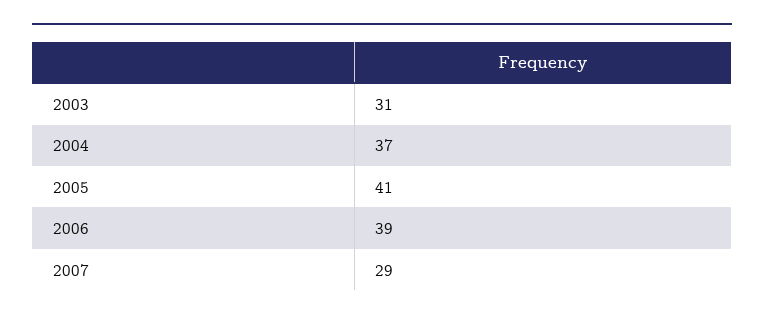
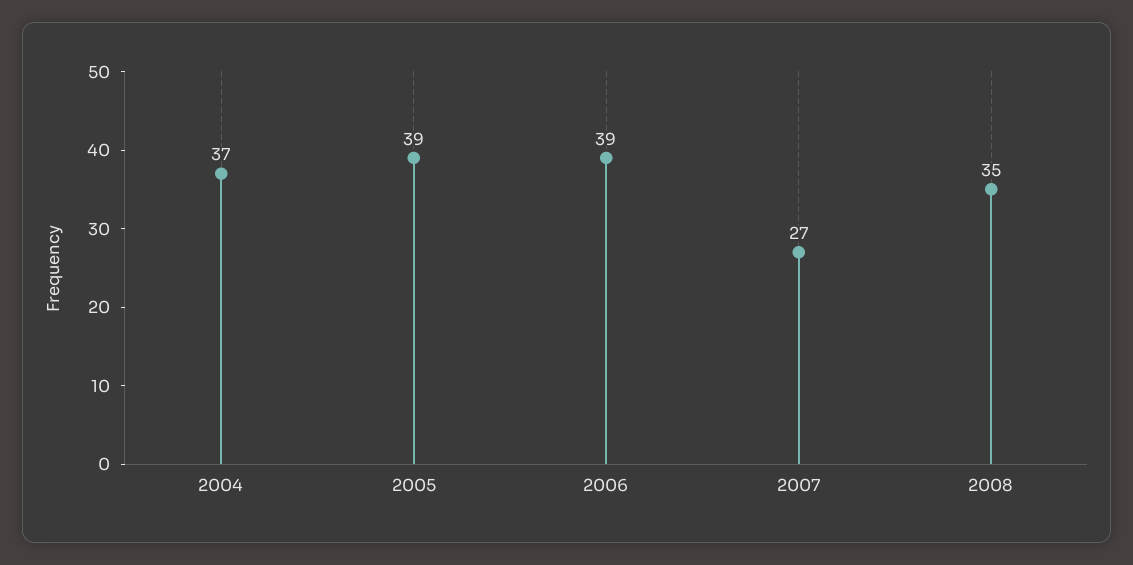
2003: 31 -> none
2005: 41 -> 39
2007: 29 -> 27
2008: none -> 35

